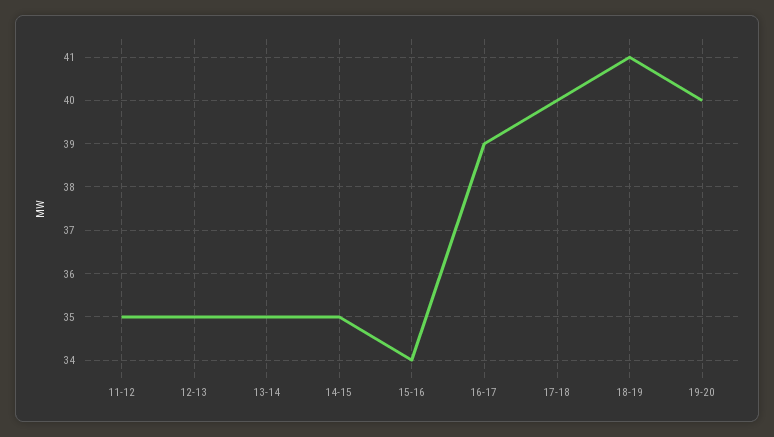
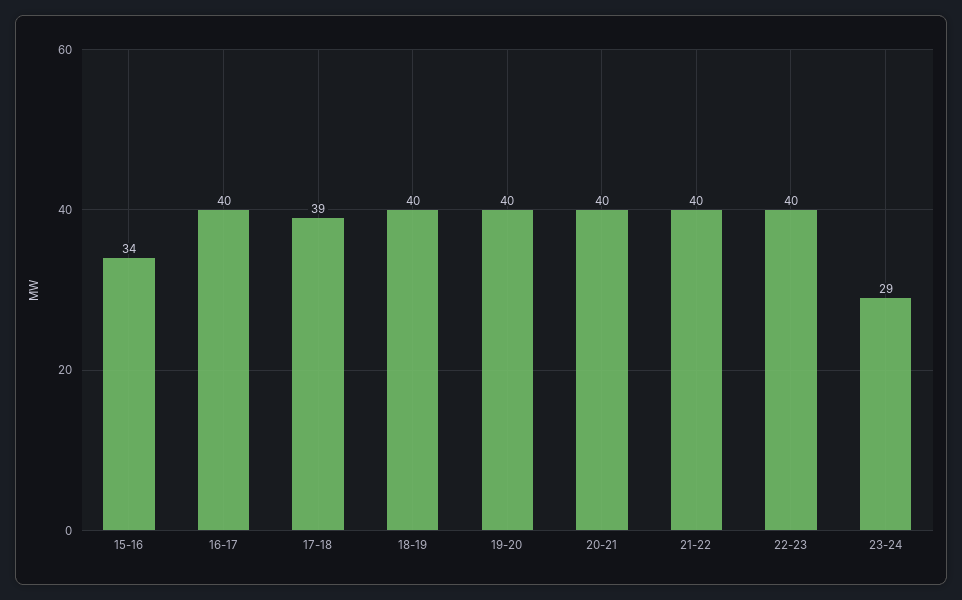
11-12: 35 -> none
12-13: 35 -> none
13-14: 35 -> none
14-15: 35 -> none
16-17: 39 -> 40
17-18: 40 -> 39
18-19: 41 -> 40
20-21: none -> 40
21-22: none -> 40
22-23: none -> 40
23-24: none -> 29

